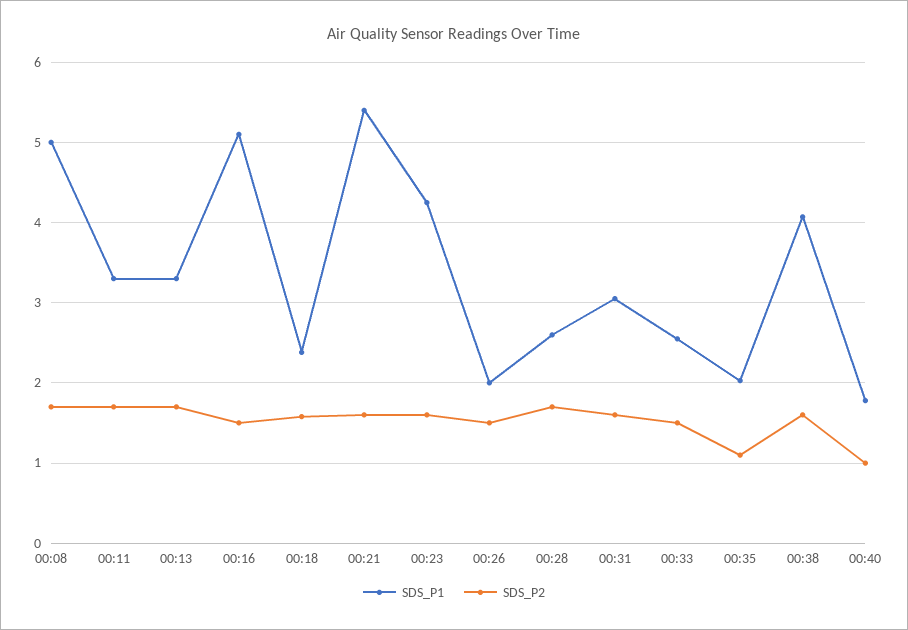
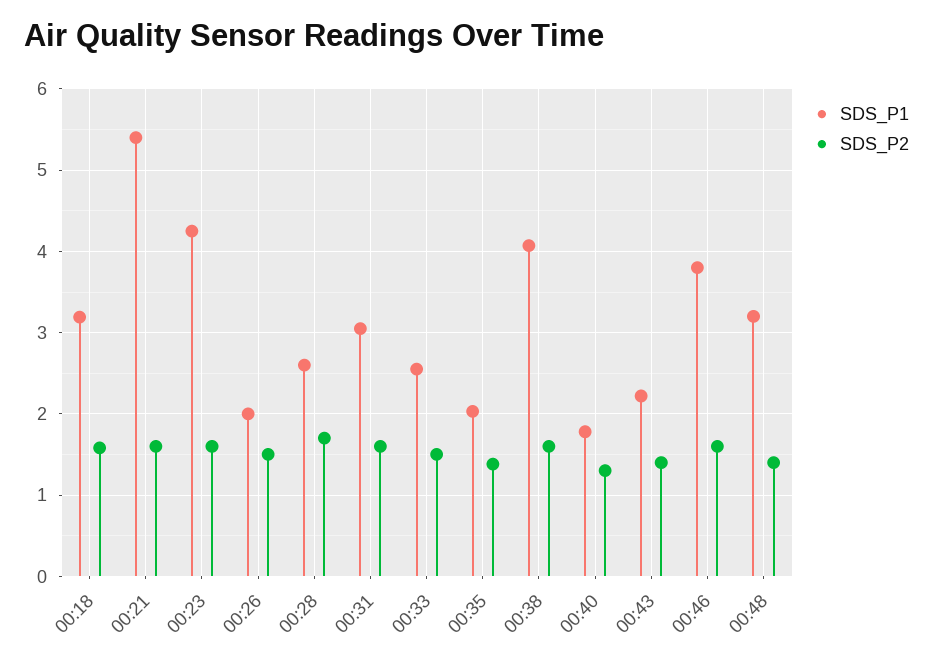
SDS_P1, 00:08: 5 -> none
SDS_P2, 00:08: 1.7 -> none
SDS_P1, 00:11: 3.3 -> none
SDS_P2, 00:11: 1.7 -> none
SDS_P1, 00:13: 3.3 -> none
SDS_P2, 00:13: 1.7 -> none
SDS_P1, 00:16: 5.1 -> none
SDS_P2, 00:16: 1.5 -> none
SDS_P1, 00:18: 2.4 -> 3.2
SDS_P2, 00:35: 1.1 -> 1.4
SDS_P2, 00:40: 1 -> 1.3
SDS_P1, 00:43: none -> 2.2
SDS_P2, 00:43: none -> 1.4
SDS_P1, 00:46: none -> 3.8
SDS_P2, 00:46: none -> 1.6
SDS_P1, 00:48: none -> 3.2
SDS_P2, 00:48: none -> 1.4

